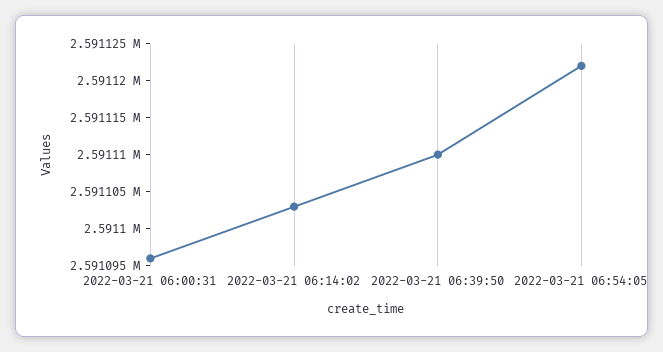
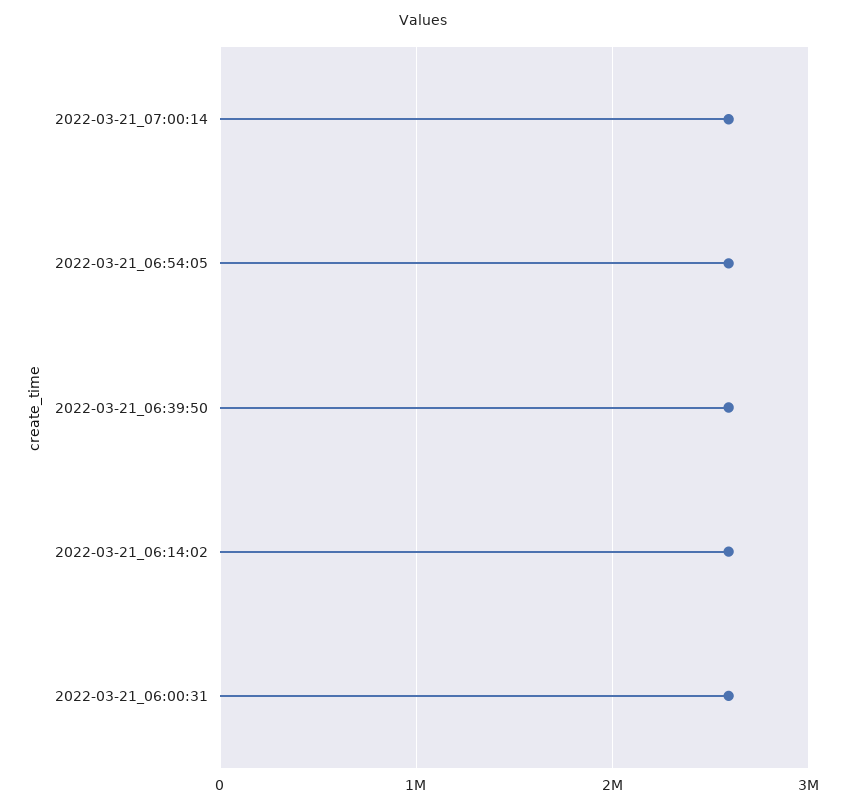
2022-03-21_07:00:14: none -> 2600000

